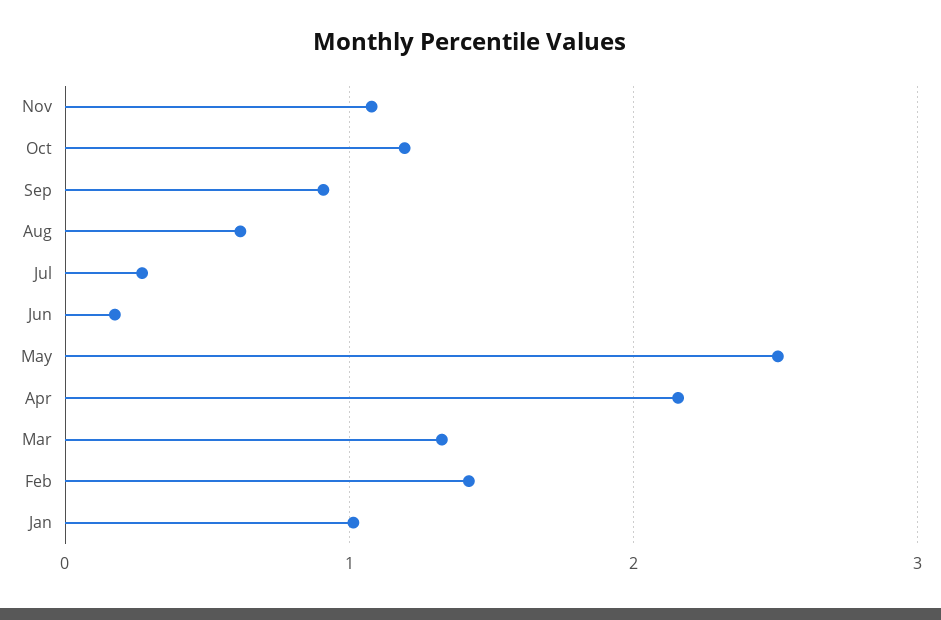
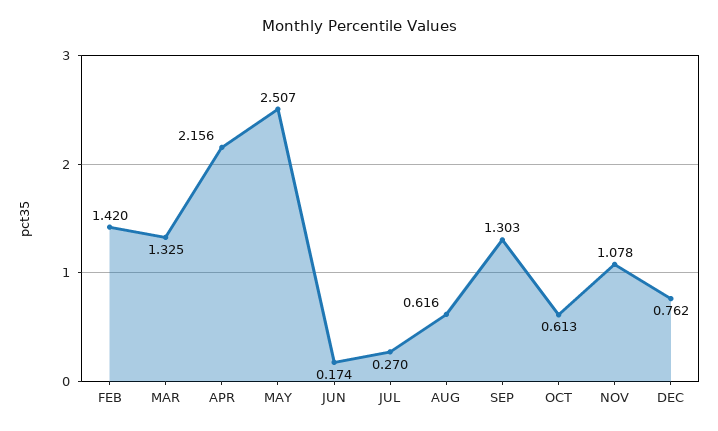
Oct: 1.2 -> 0.613
Sep: 0.9 -> 1.303
Jan: 1 -> none
DEC: none -> 0.762

